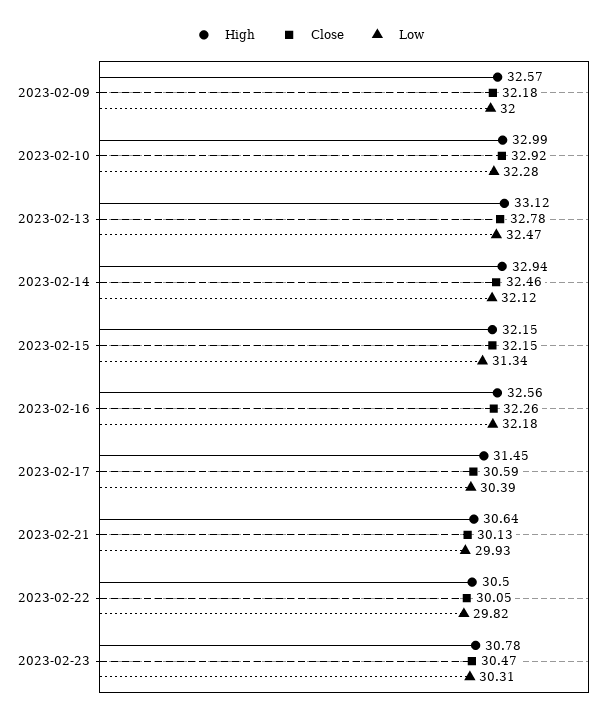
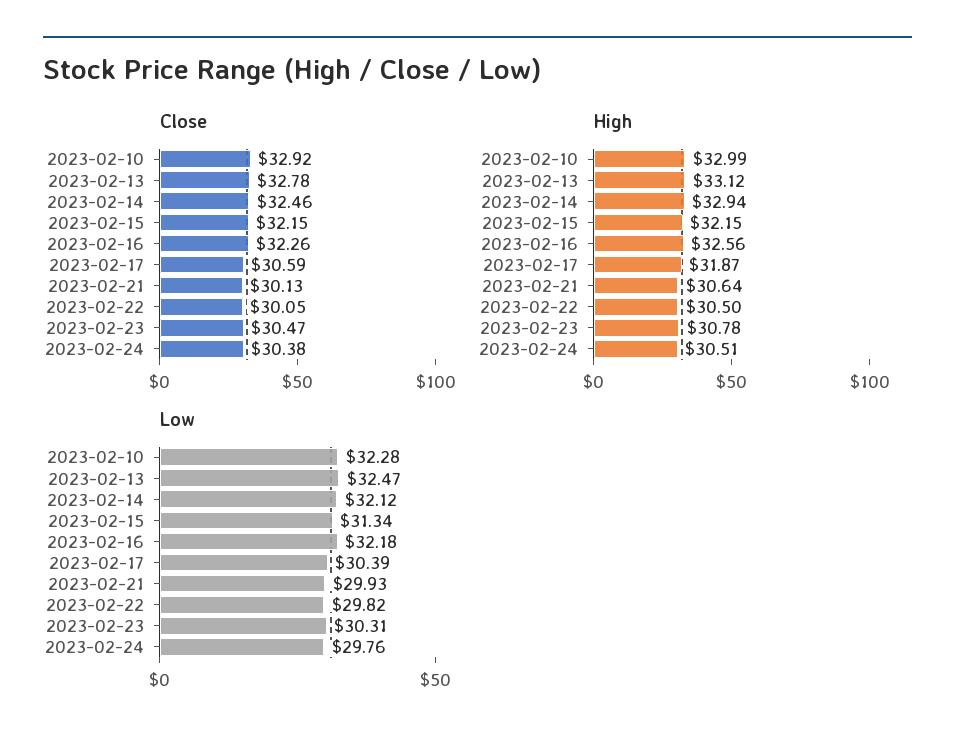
High, 2023-02-09: 32.57 -> none
Close, 2023-02-09: 32.18 -> none
Low, 2023-02-09: 32 -> none
High, 2023-02-17: 31.45 -> 31.87
Close, 2023-02-24: none -> 30.38
High, 2023-02-24: none -> 30.51
Low, 2023-02-24: none -> 29.76

